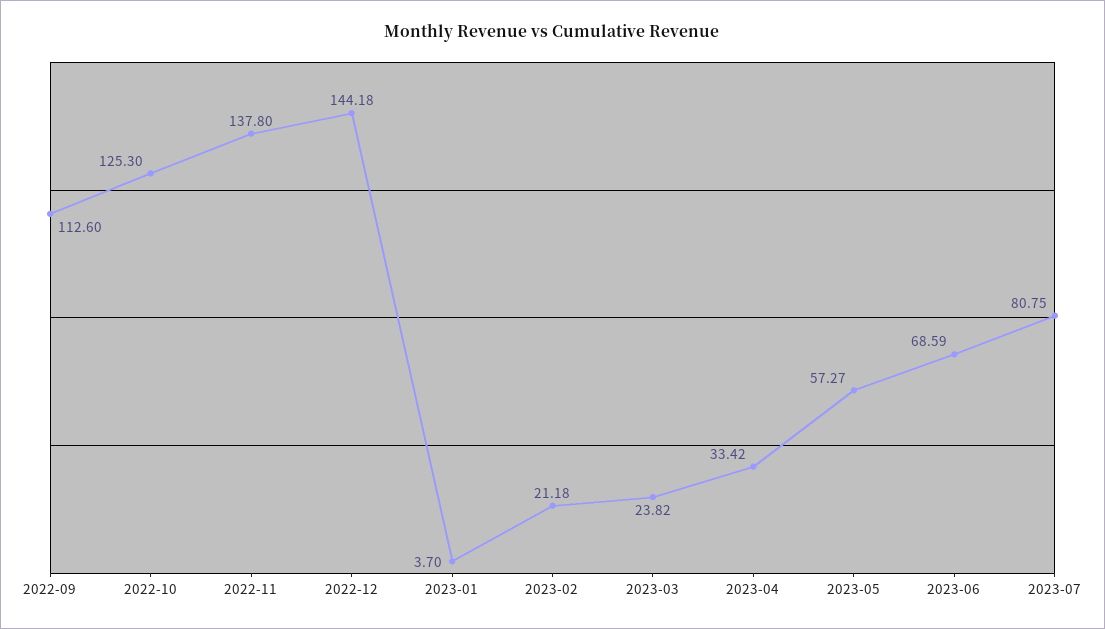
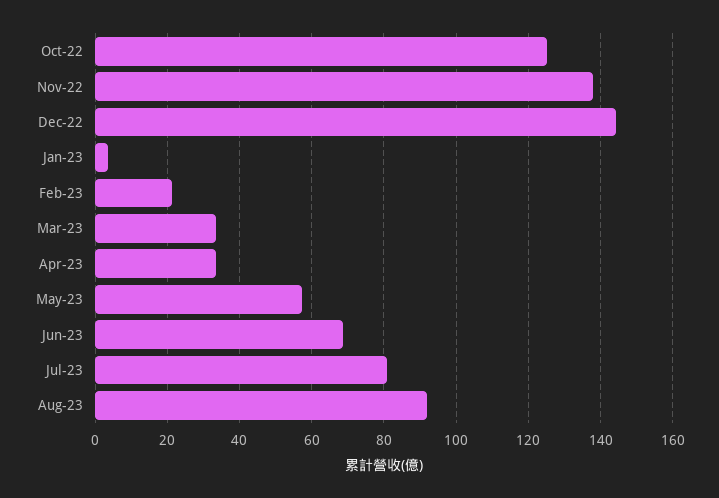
2022-09: 112.6 -> none
2023-03: 23.82 -> 34
Aug-23: none -> 92

